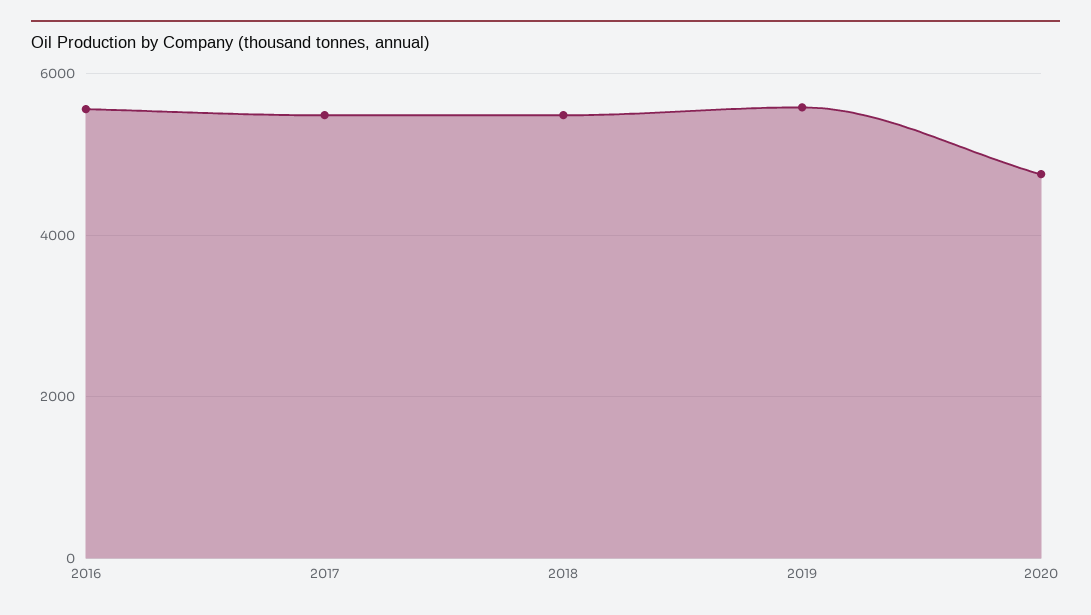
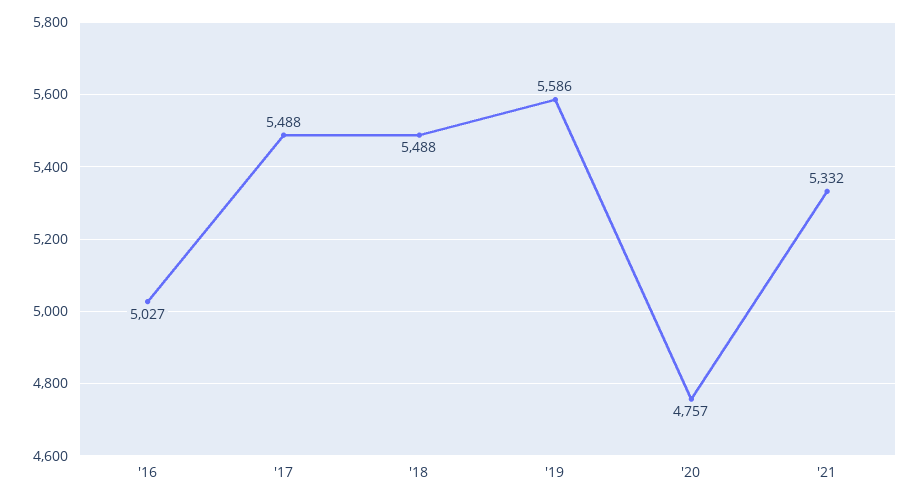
2016: 5600 -> 5027
'21: none -> 5332

